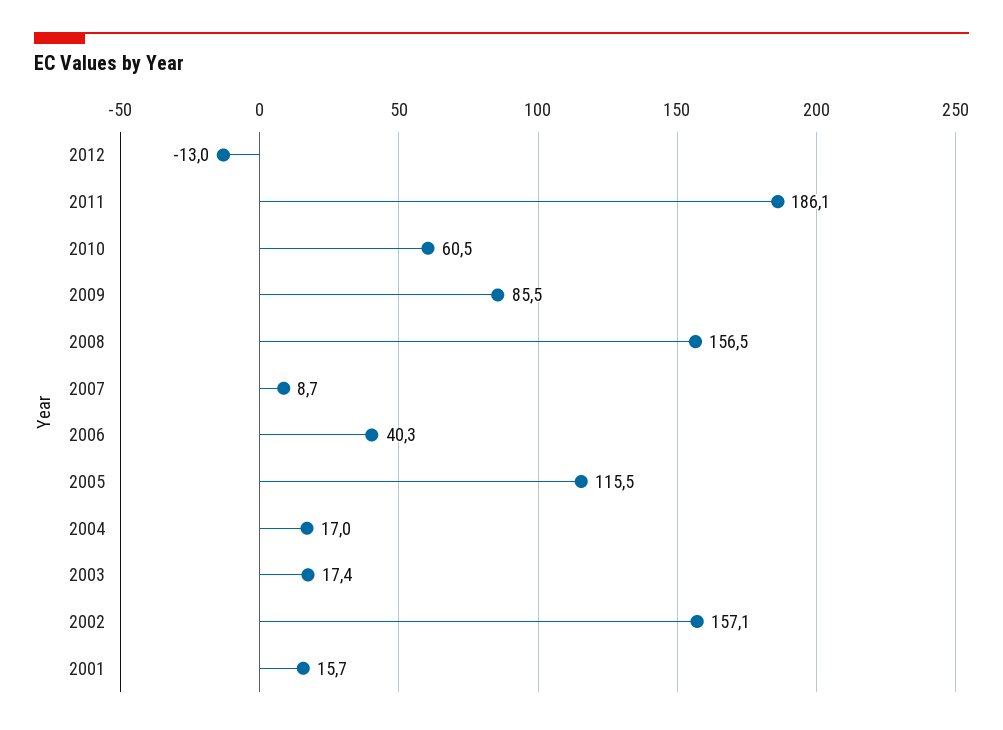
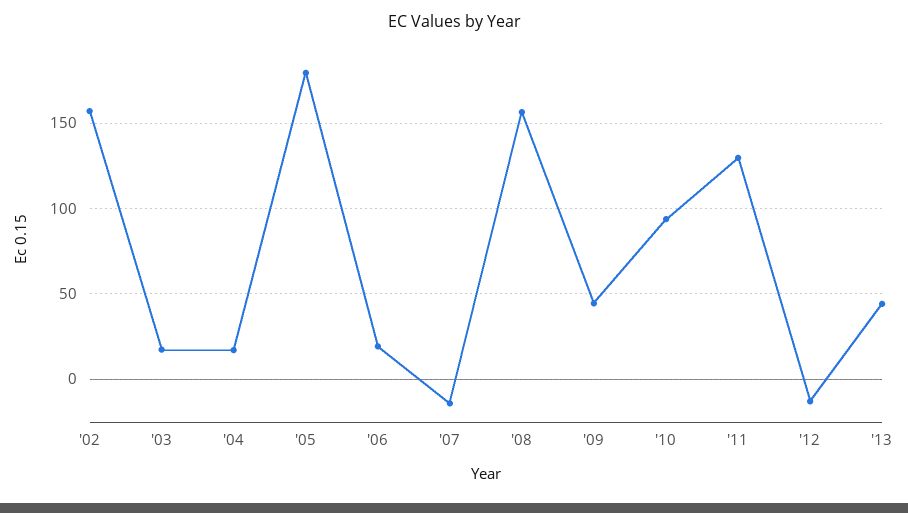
2011: 186.1 -> 130
2010: 60.5 -> 95
2009: 85.5 -> 45
2007: 8.7 -> -15
2006: 40.3 -> 20
2005: 115.5 -> 180
2001: 15.7 -> none
'13: none -> 45

